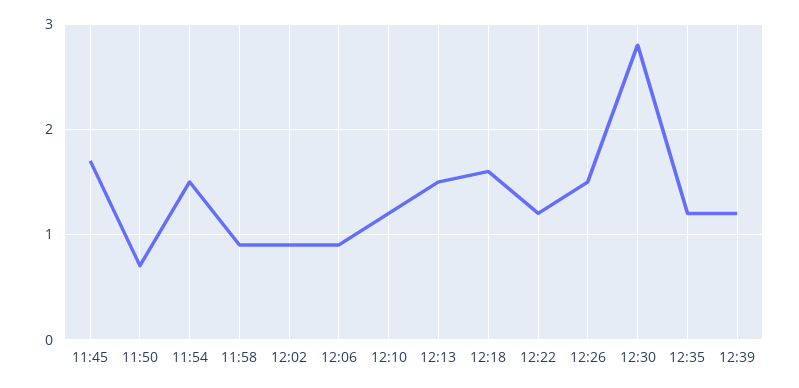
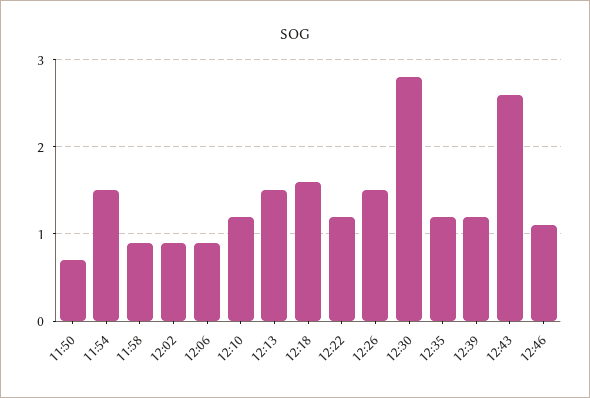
11:45: 1.7 -> none
12:43: none -> 2.6
12:46: none -> 1.1

